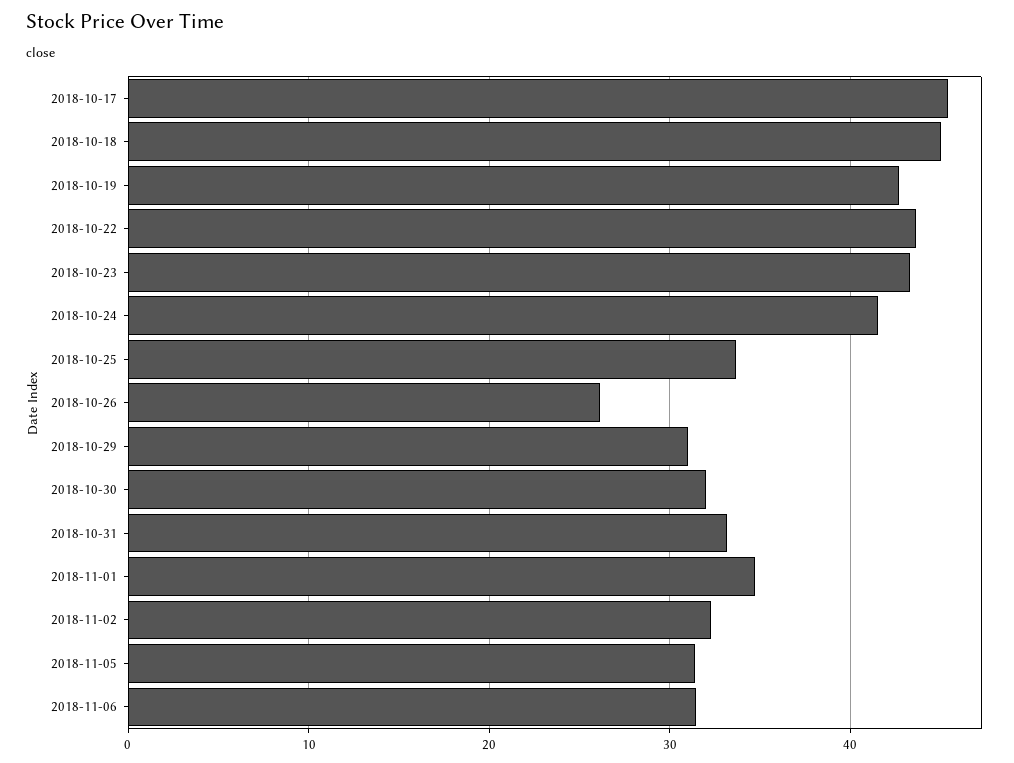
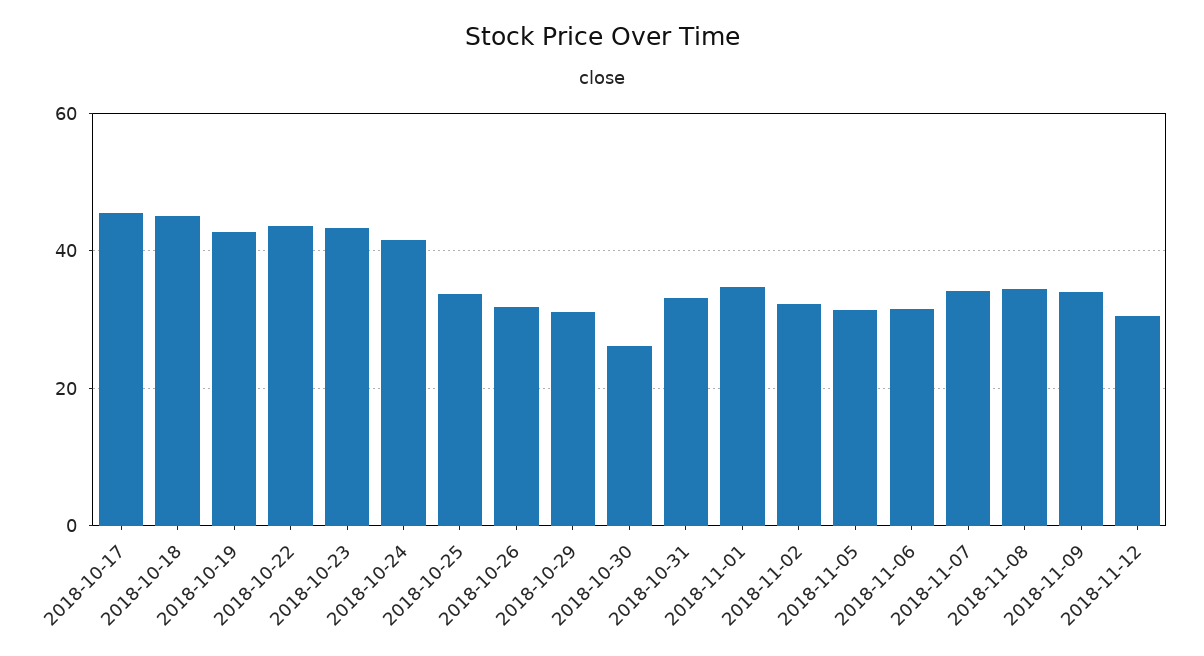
2018-10-26: 26 -> 32
2018-10-30: 32 -> 26
2018-11-07: none -> 34
2018-11-08: none -> 34
2018-11-09: none -> 34
2018-11-12: none -> 30

